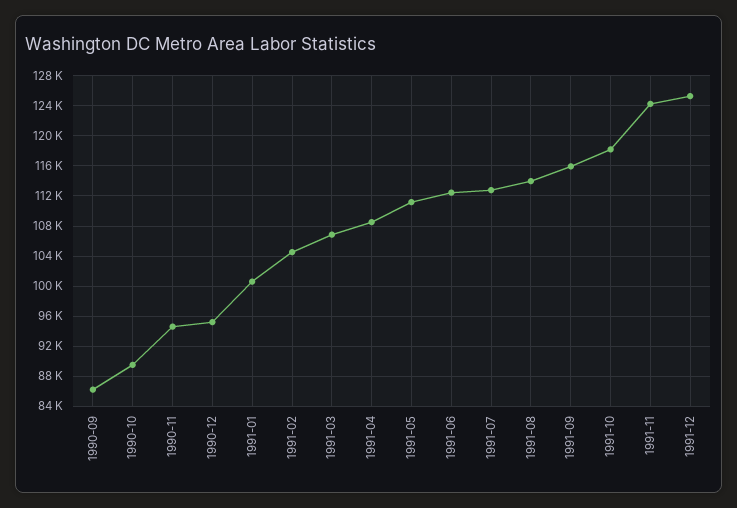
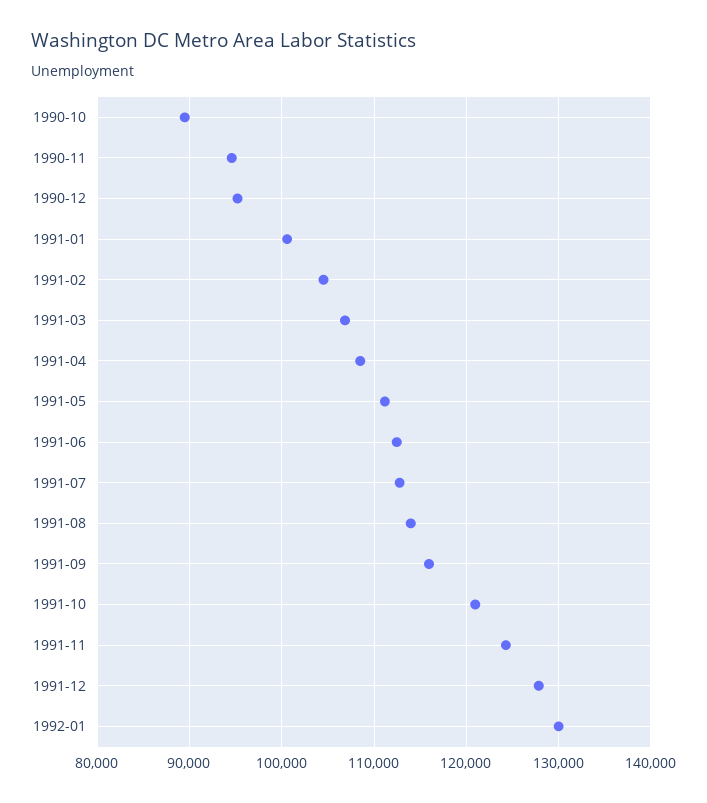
1990-09: 86000 -> none
1991-10: 118000 -> 121000
1991-12: 125000 -> 128000
1992-01: none -> 130000

